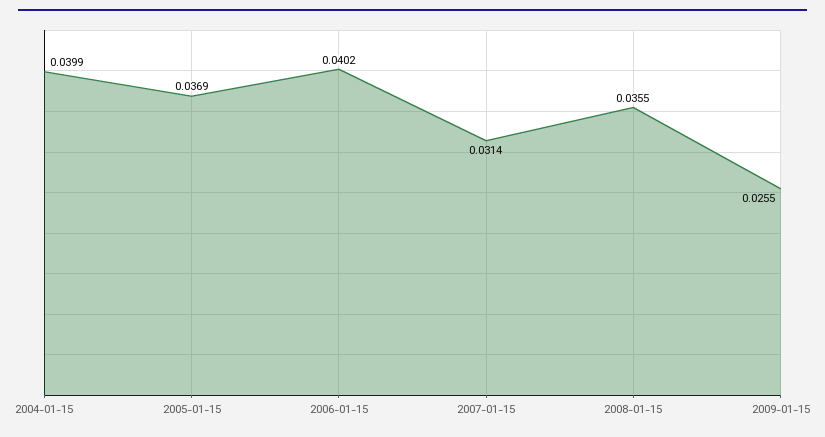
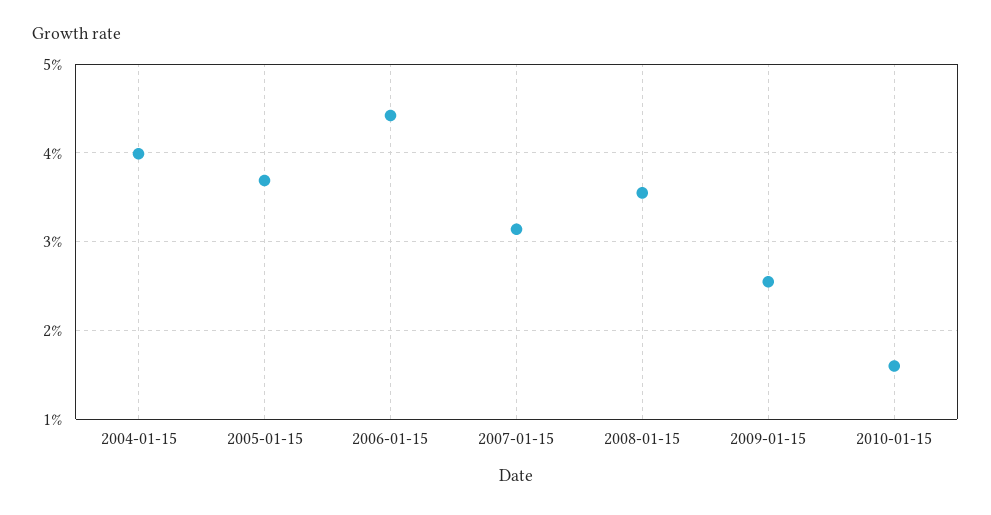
2006-01-15: 0.0402 -> 0.044
2010-01-15: none -> 0.016

